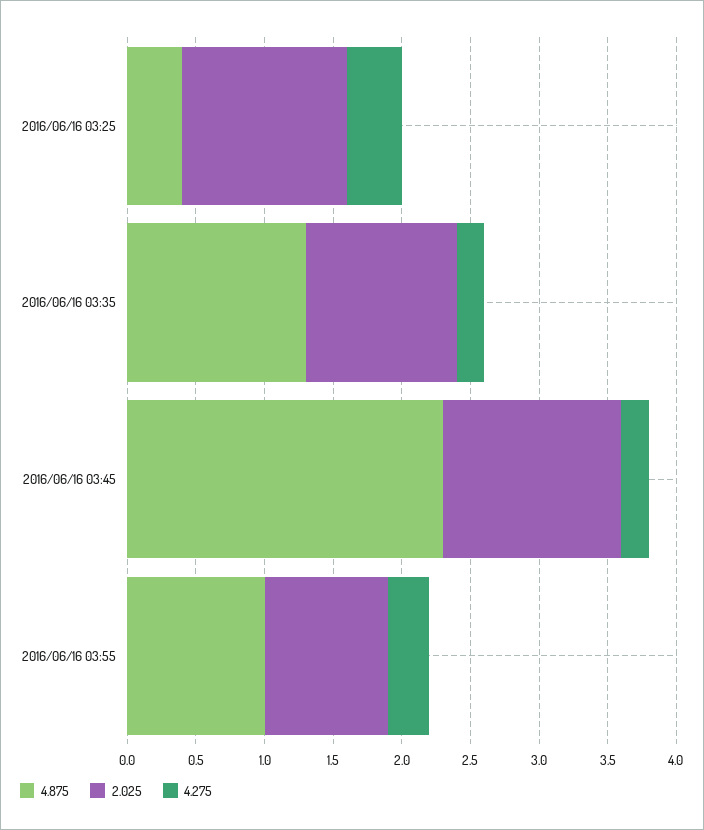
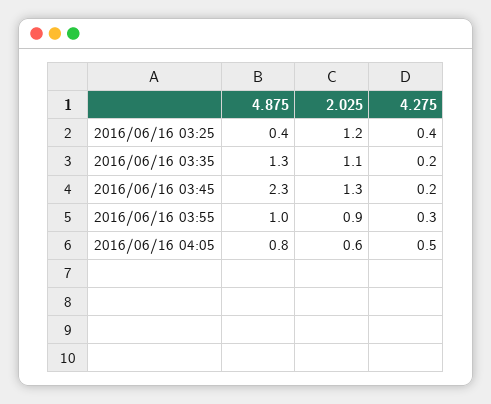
4.875, 2016/06/16 04:05: none -> 0.8
2.025, 2016/06/16 04:05: none -> 0.6
4.275, 2016/06/16 04:05: none -> 0.5

